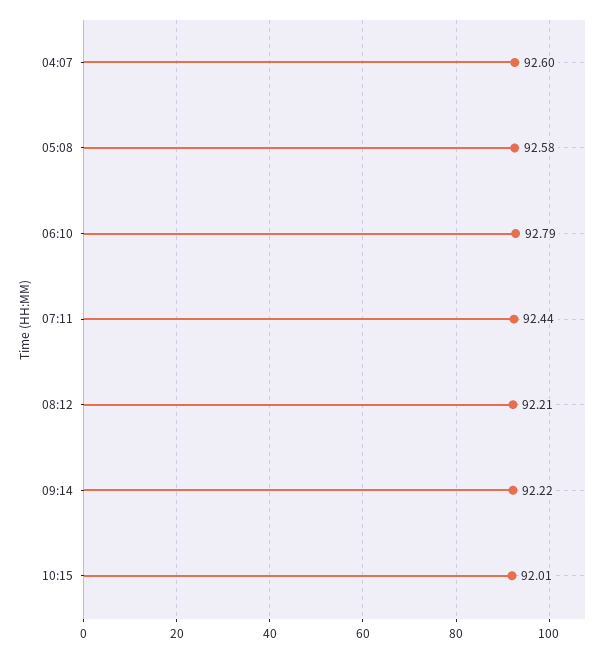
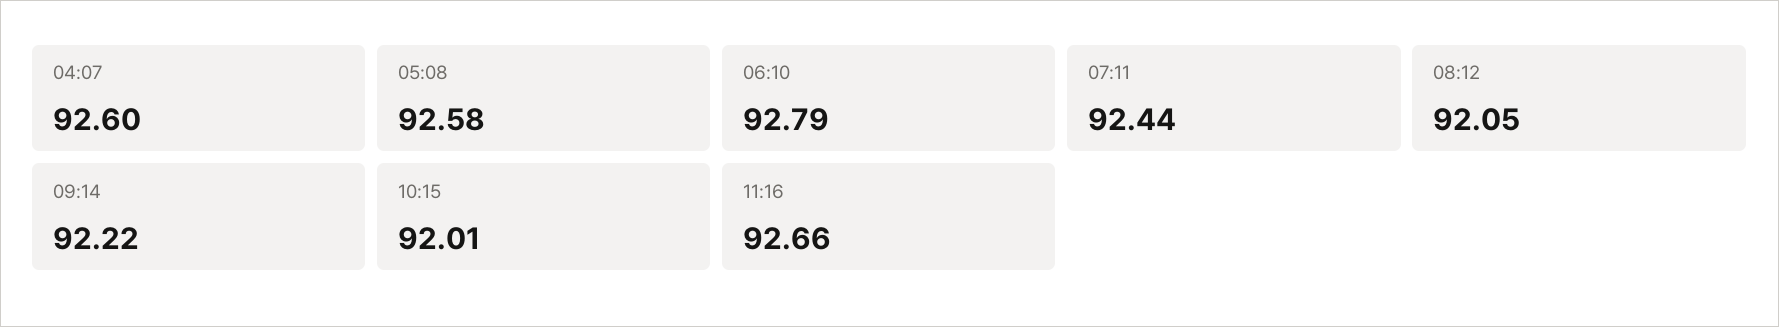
08:12: 92.21 -> 92.05
11:16: none -> 92.66

